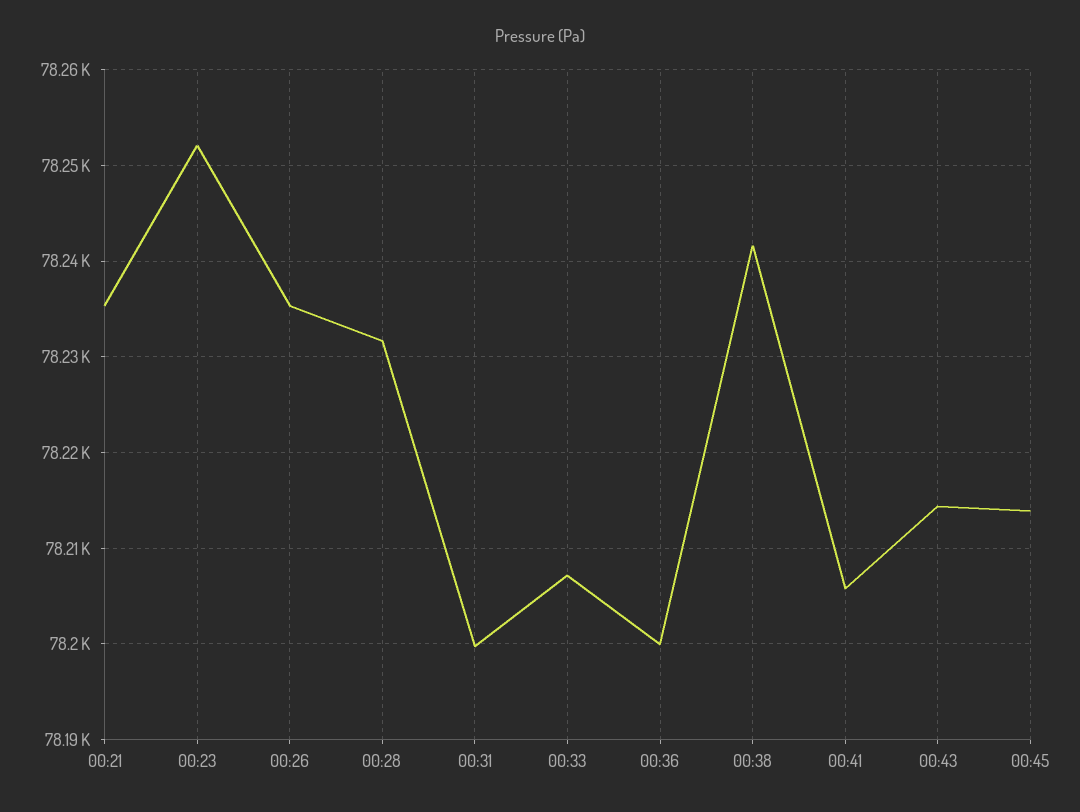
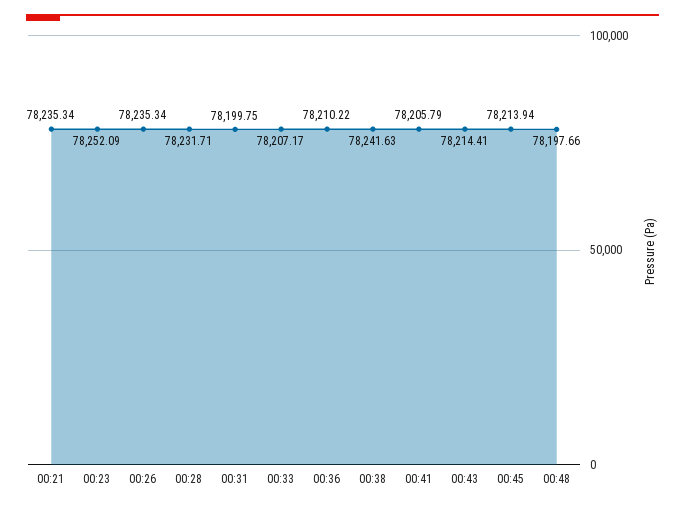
00:36: 78200 -> 78210.22
00:48: none -> 78197.66

